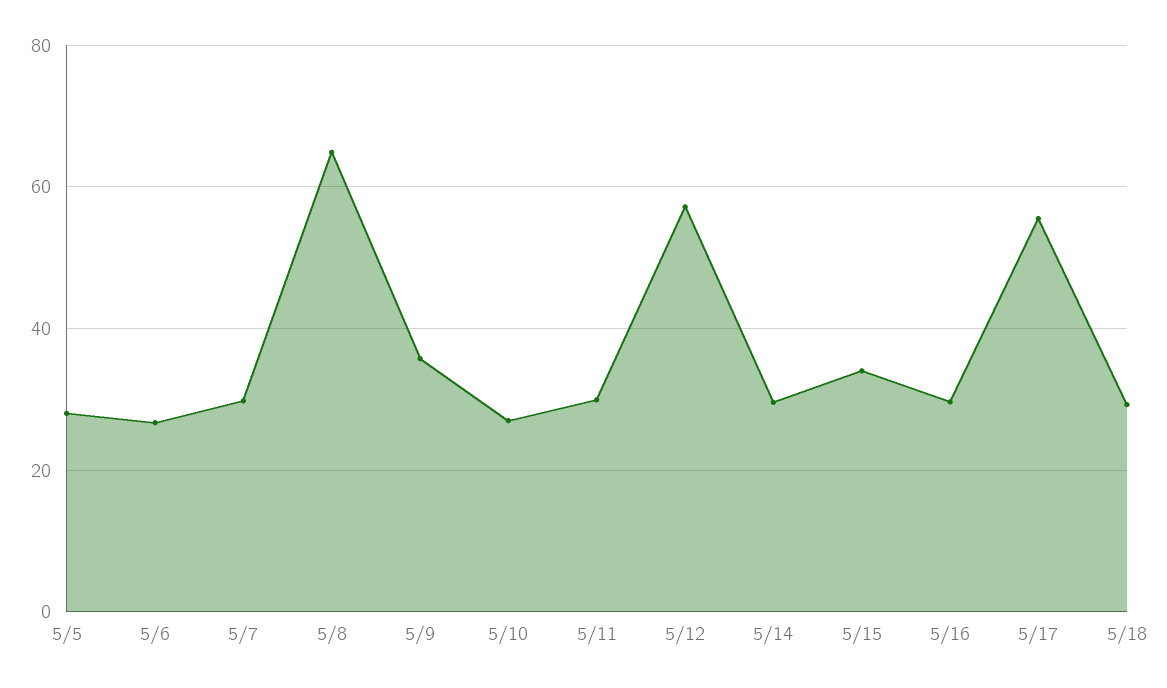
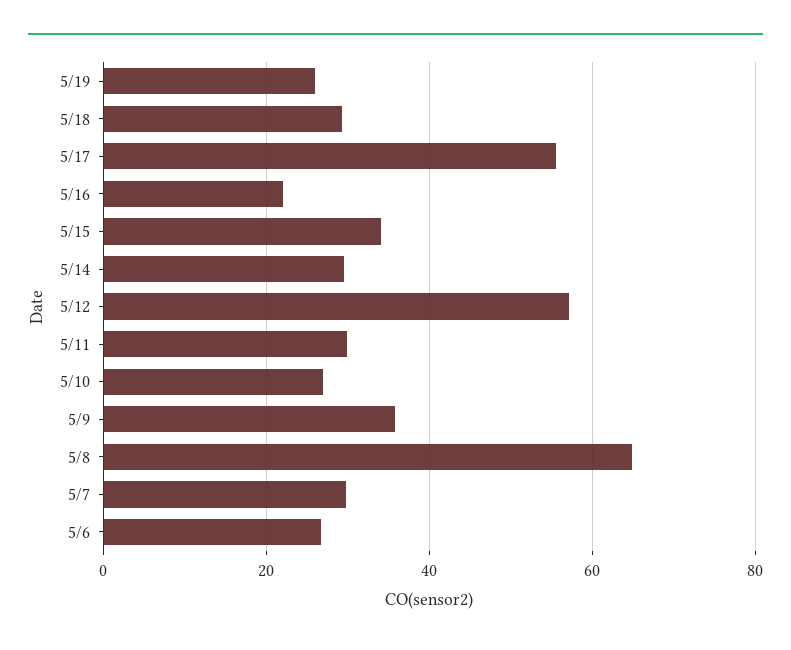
5/5: 28 -> none
5/16: 30 -> 22
5/19: none -> 26

